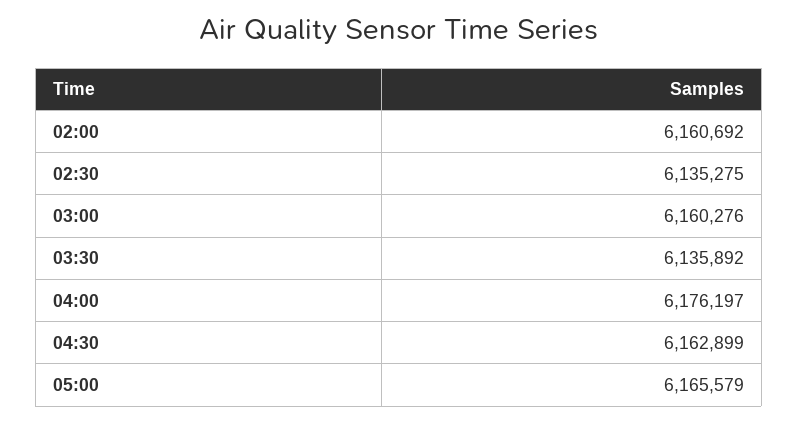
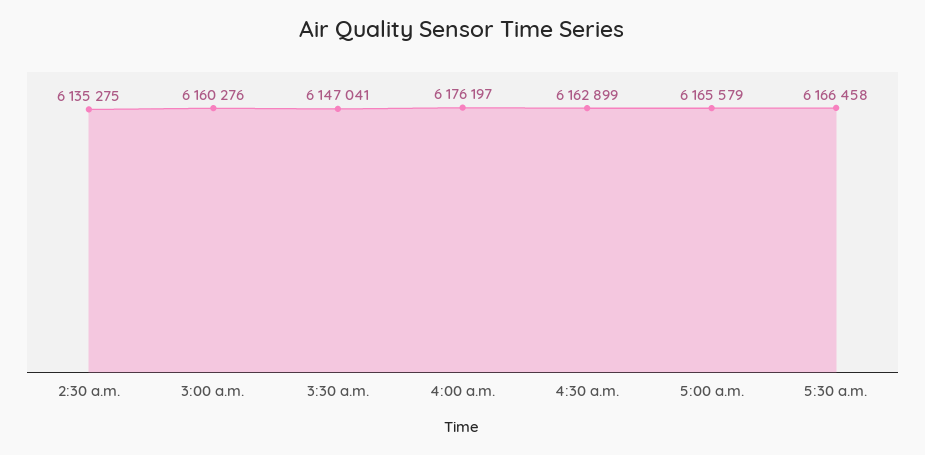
02:00: 6160692 -> none
03:30: 6135892 -> 6147041
5:30 a.m.: none -> 6166458

